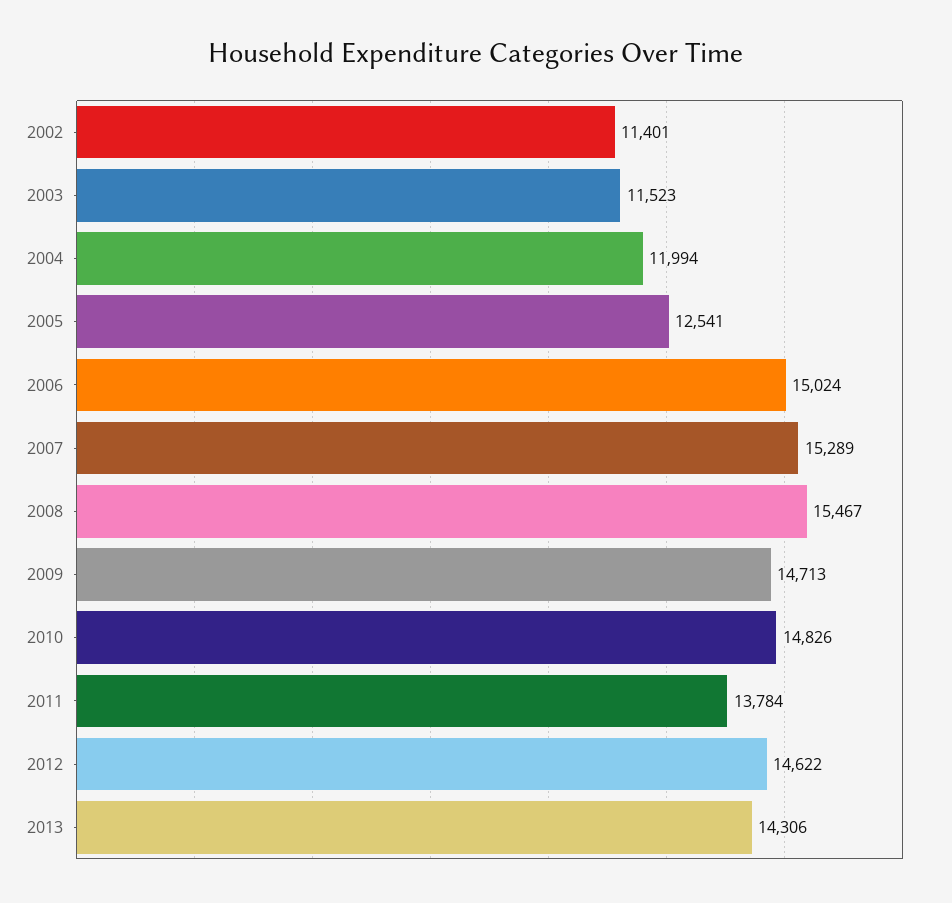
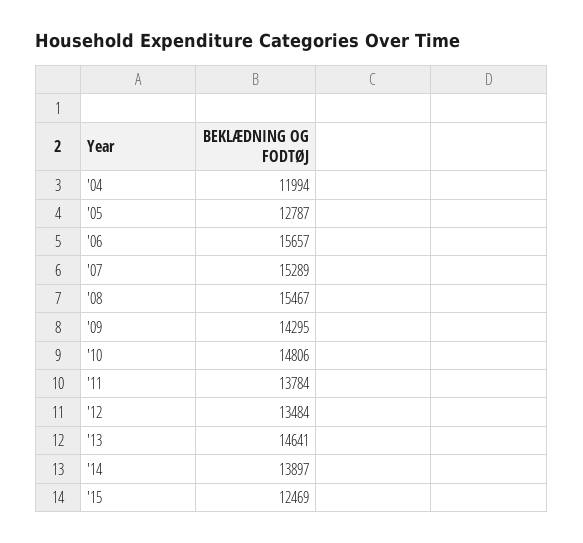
2002: 11401 -> none
2003: 11523 -> none
2005: 12541 -> 12787
2006: 15024 -> 15657
2009: 14713 -> 14295
2010: 14826 -> 14806
2012: 14622 -> 13484
2013: 14306 -> 14641
'14: none -> 13897
'15: none -> 12469

